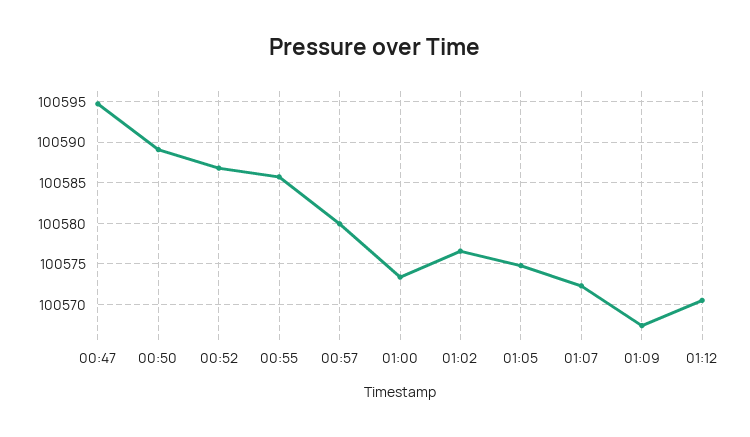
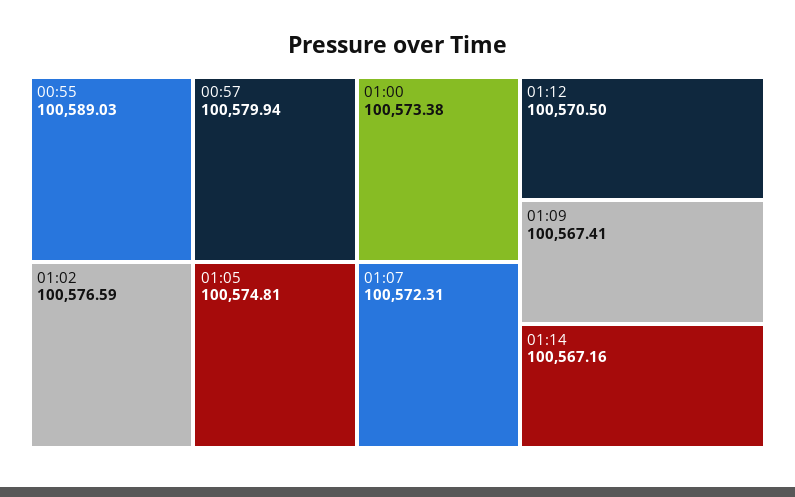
00:47: 100595 -> none
00:50: 100589 -> none
00:52: 100587 -> none
00:55: 100586 -> 100589.03
01:14: none -> 100567.16

